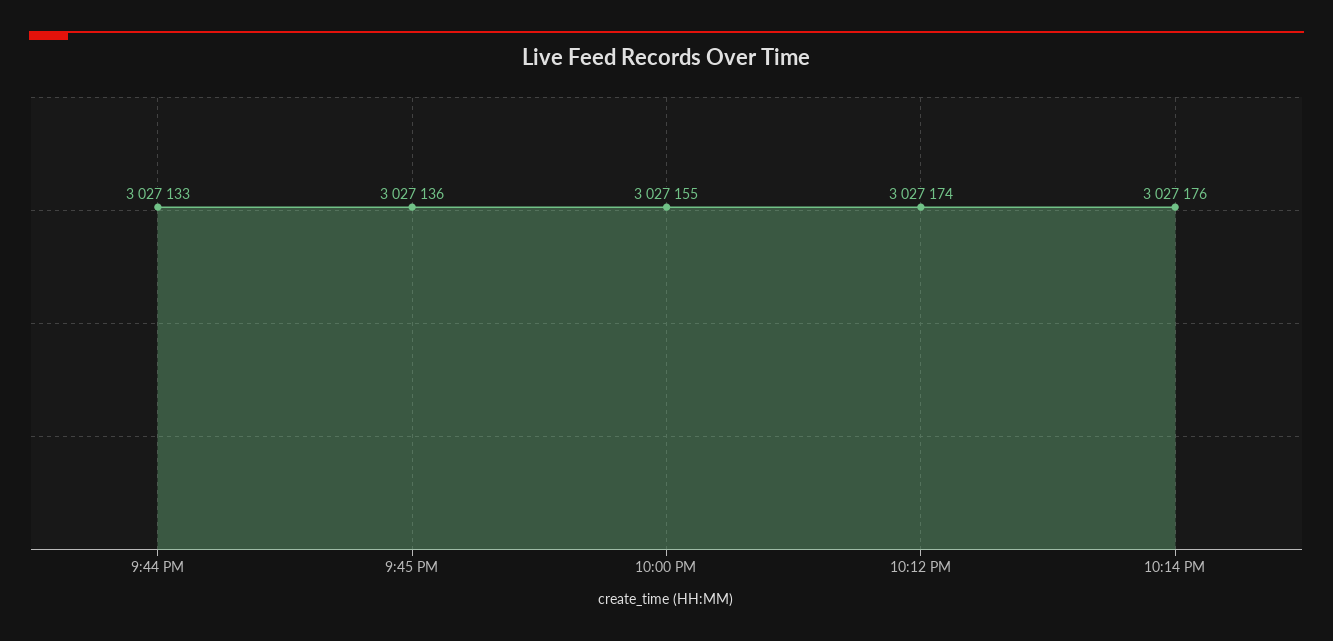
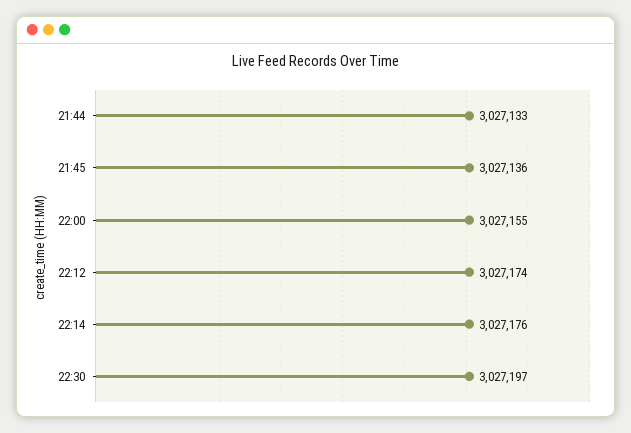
22:30: none -> 3027197

